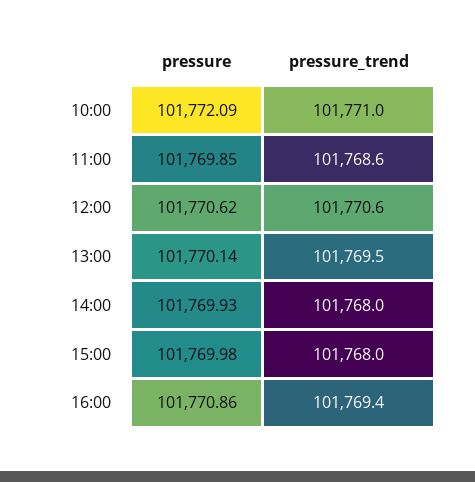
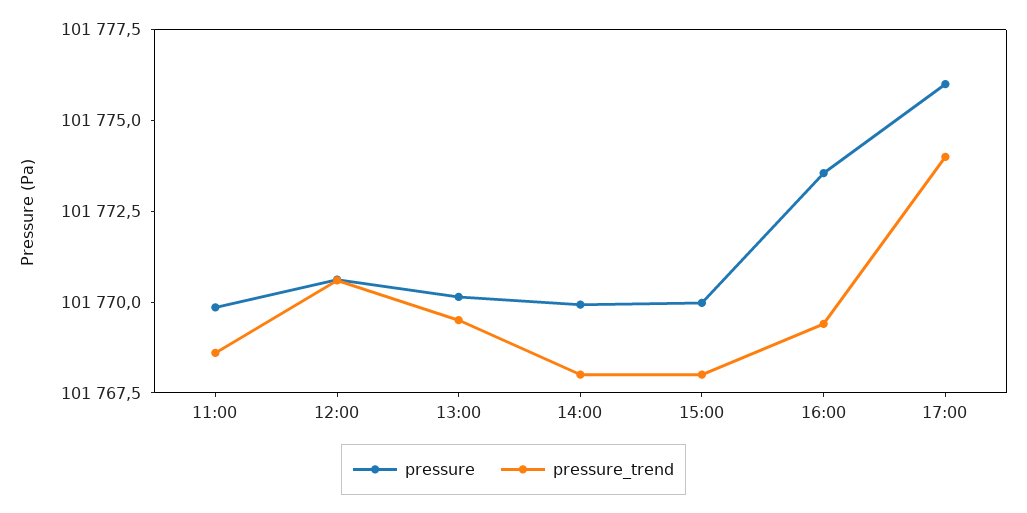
pressure, 10:00: 101772.09 -> none
pressure_trend, 10:00: 101771 -> none
pressure, 16:00: 101770.86 -> 101773.5
pressure, 17:00: none -> 101776
pressure_trend, 17:00: none -> 101774

